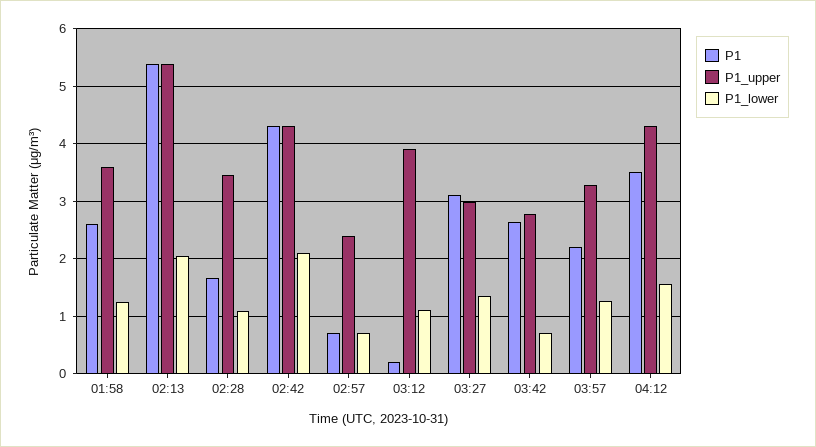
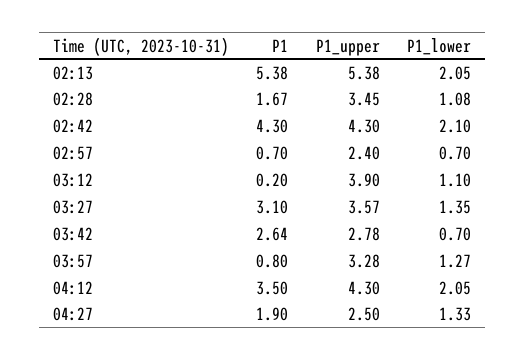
P1, 01:58: 2.6 -> none
P1_upper, 01:58: 3.6 -> none
P1_lower, 01:58: 1.2 -> none
P1_upper, 03:27: 3 -> 3.57
P1, 03:57: 2.2 -> 0.8
P1_lower, 04:12: 1.6 -> 2.05
P1, 04:27: none -> 1.9
P1_upper, 04:27: none -> 2.5
P1_lower, 04:27: none -> 1.33

